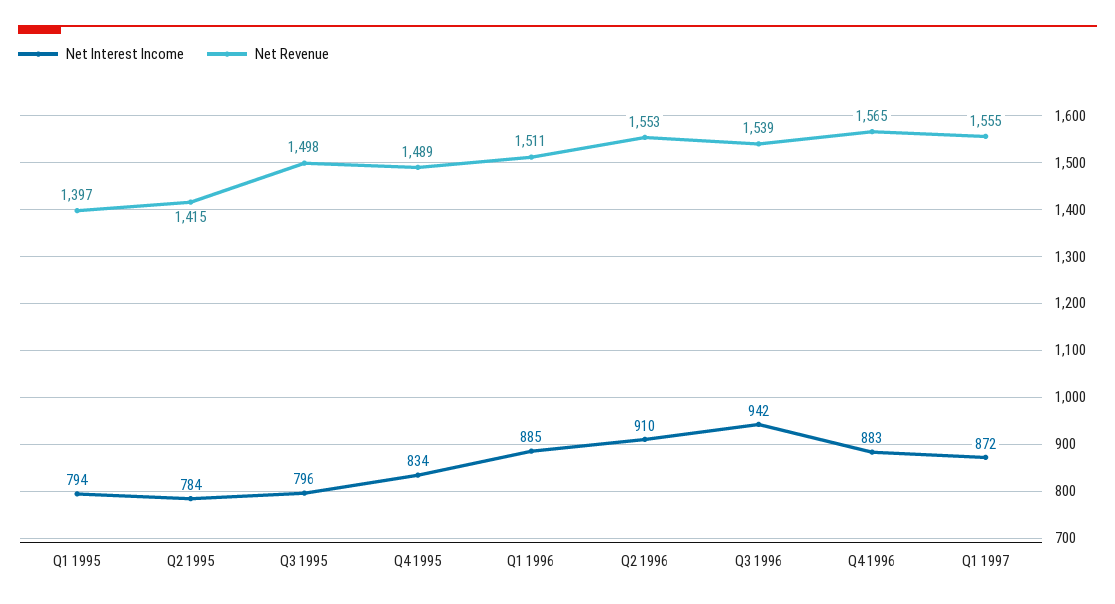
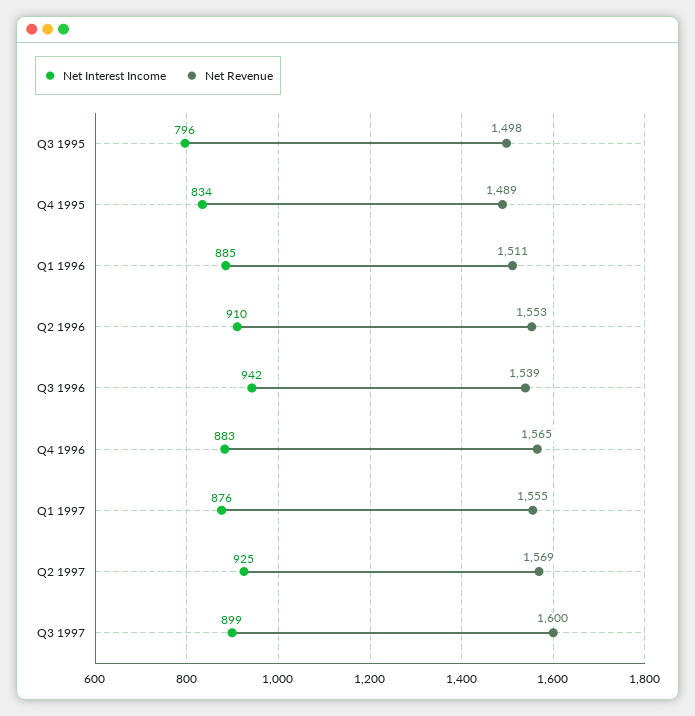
Net Interest Income, Q1 1995: 794 -> none
Net Revenue, Q1 1995: 1397 -> none
Net Interest Income, Q2 1995: 784 -> none
Net Revenue, Q2 1995: 1415 -> none
Net Interest Income, Q1 1997: 872 -> 876
Net Interest Income, Q2 1997: none -> 925
Net Revenue, Q2 1997: none -> 1569
Net Interest Income, Q3 1997: none -> 899
Net Revenue, Q3 1997: none -> 1600

